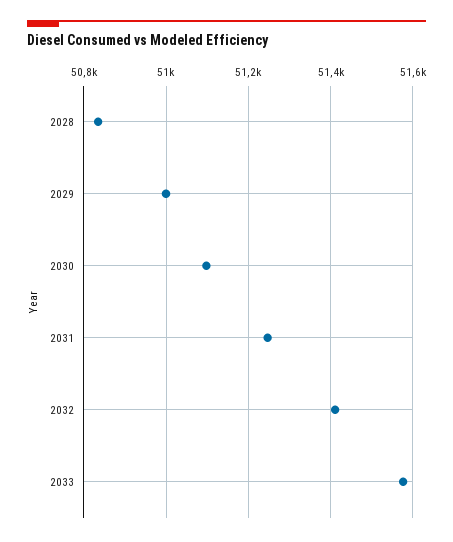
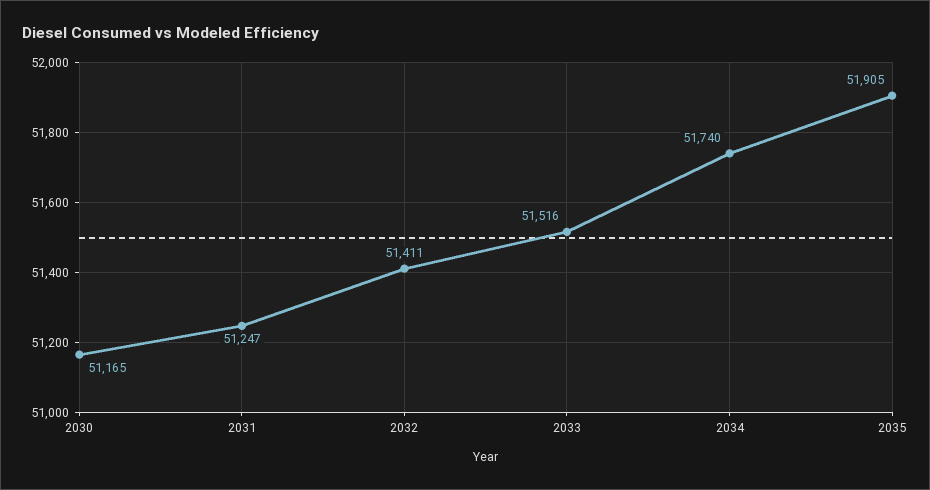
2028: 50840 -> none
2029: 51000 -> none
2030: 51100 -> 51165
2033: 51580 -> 51516
2034: none -> 51740
2035: none -> 51905

